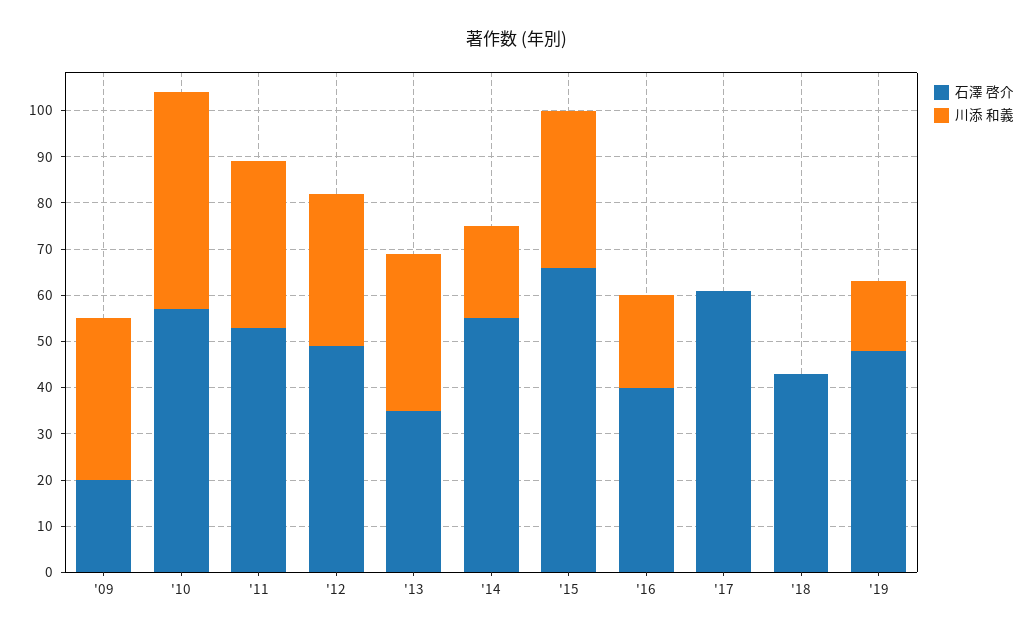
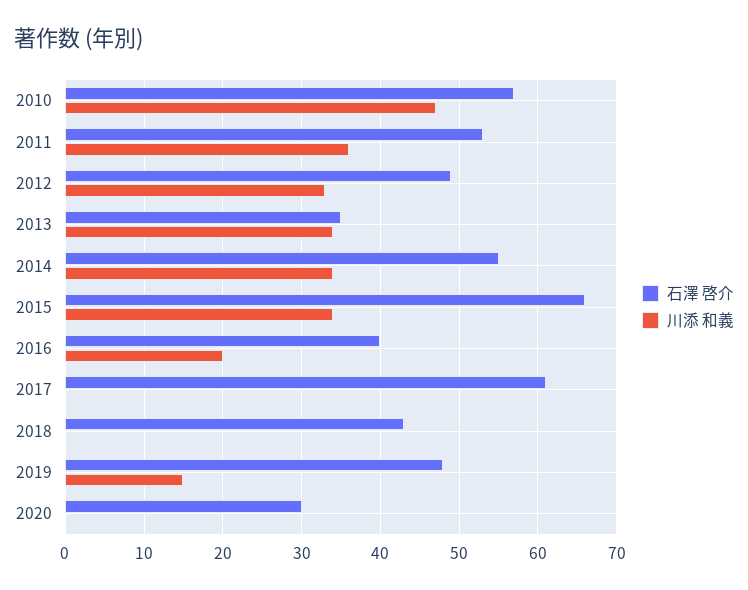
石澤 啓介, '09: 20 -> none
川添 和義, '09: 35 -> none
川添 和義, '14: 20 -> 34
石澤 啓介, 2020: none -> 30
川添 和義, 2020: none -> 0

